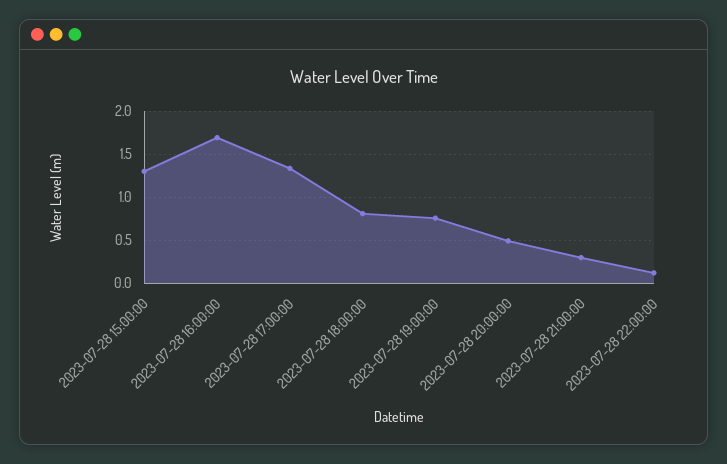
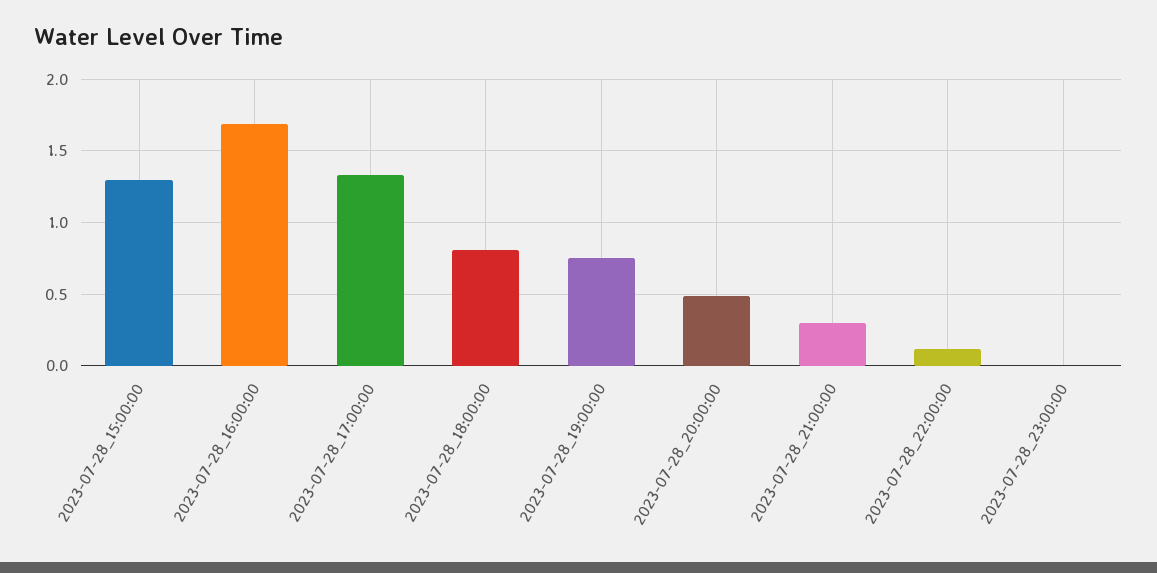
2023-07-28_23:00:00: none -> 0

